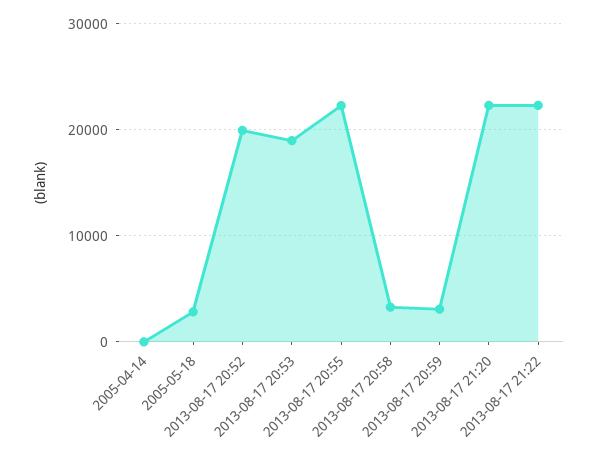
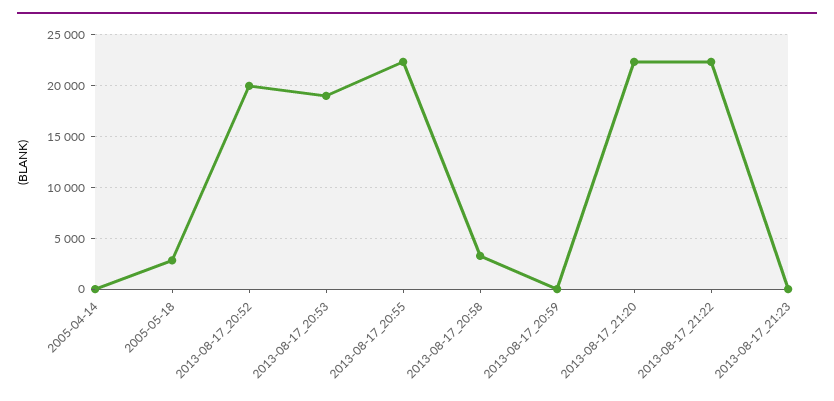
2013-08-17 20:59: 3000 -> 0
2013-08-17_21:23: none -> 0

